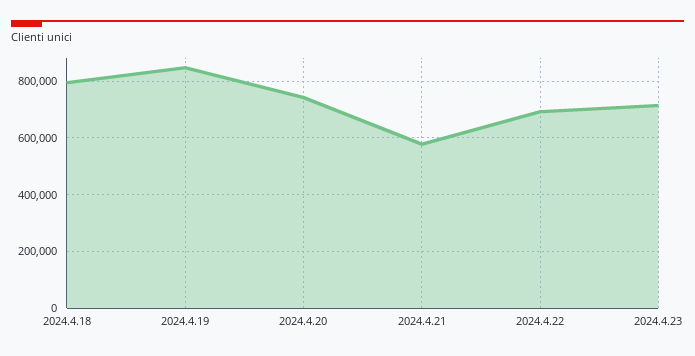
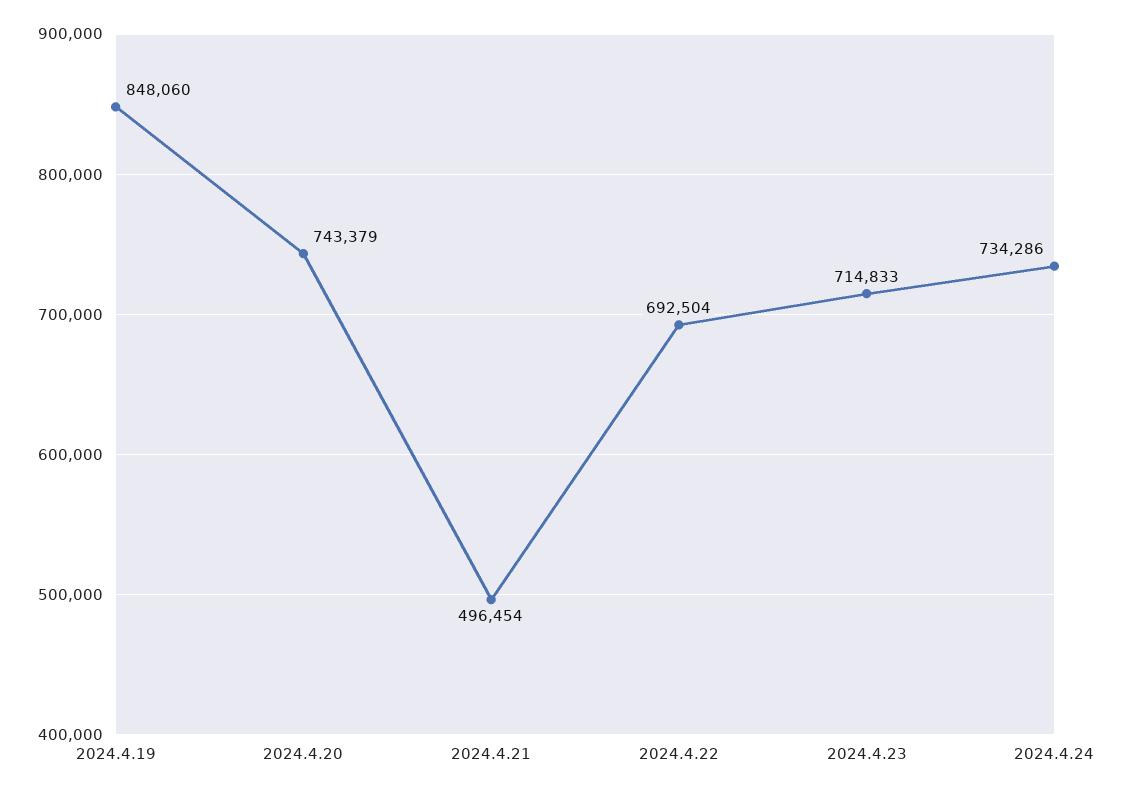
2024.4.18: 800000 -> none
2024.4.21: 575000 -> 496454
2024.4.24: none -> 734286

